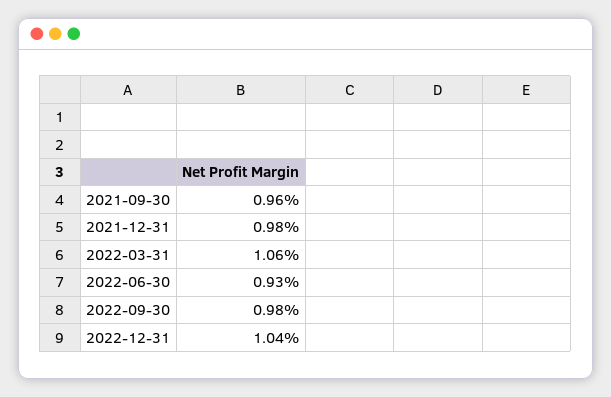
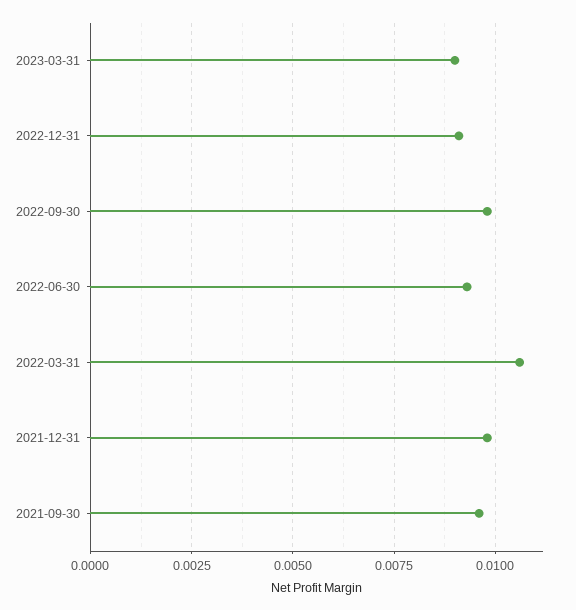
2022-12-31: 0.0104 -> 0.009
2023-03-31: none -> 0.009

